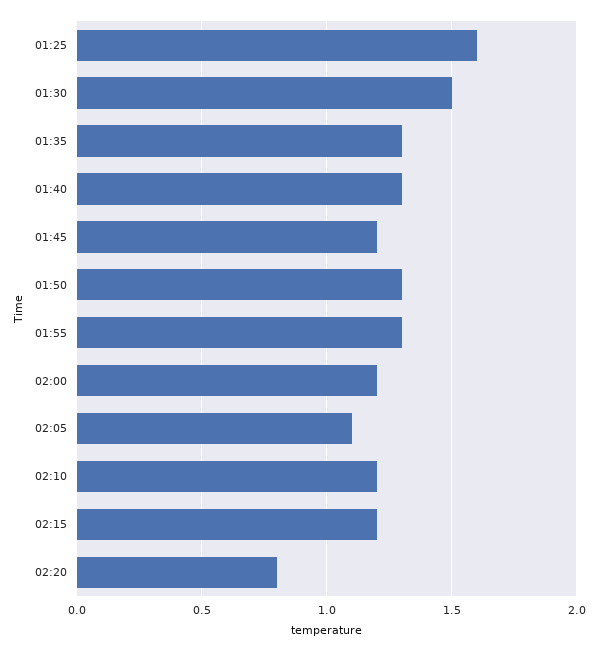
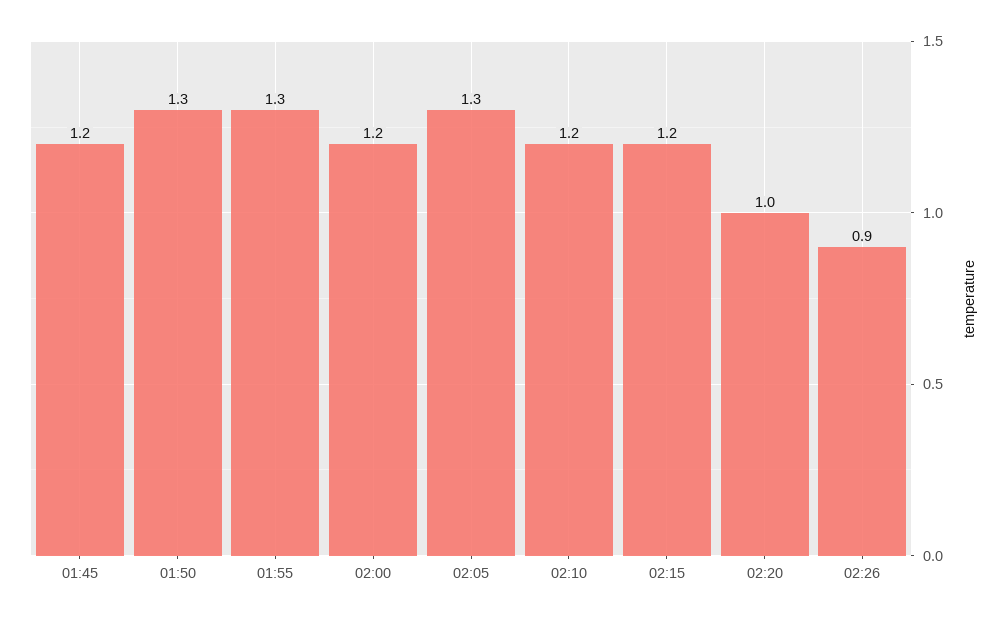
01:25: 1.6 -> none
01:30: 1.5 -> none
01:35: 1.3 -> none
01:40: 1.3 -> none
02:05: 1.1 -> 1.3
02:20: 0.8 -> 1
02:26: none -> 0.9

